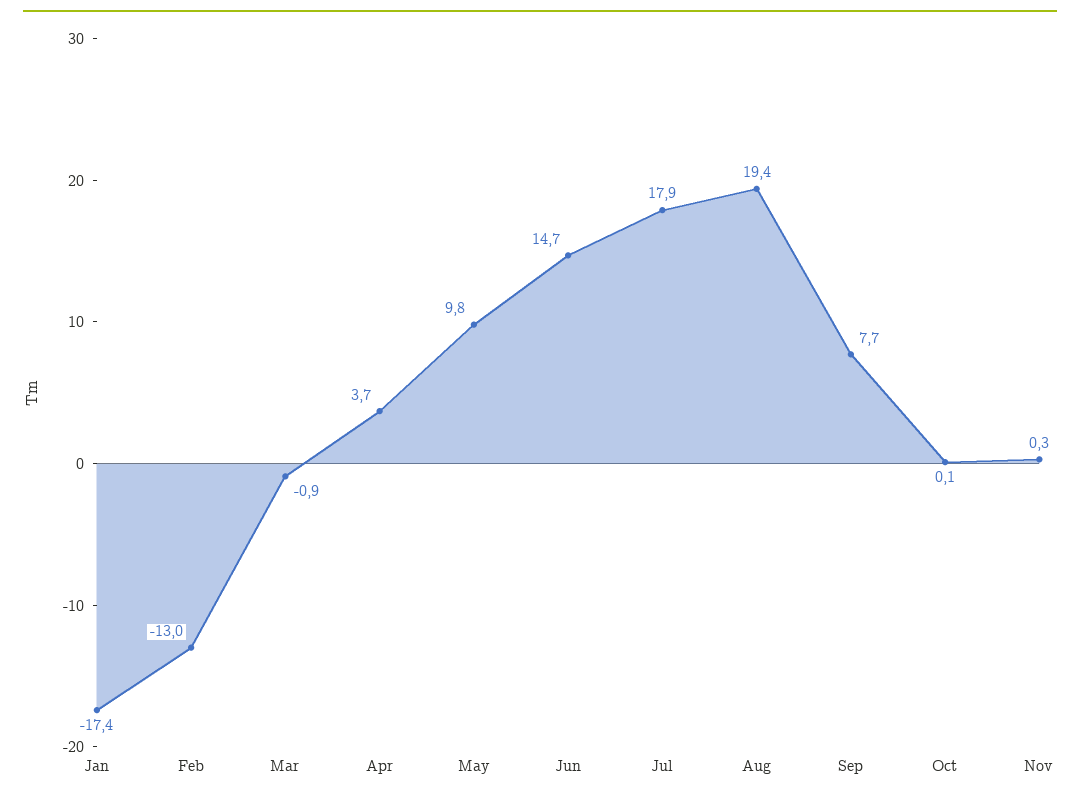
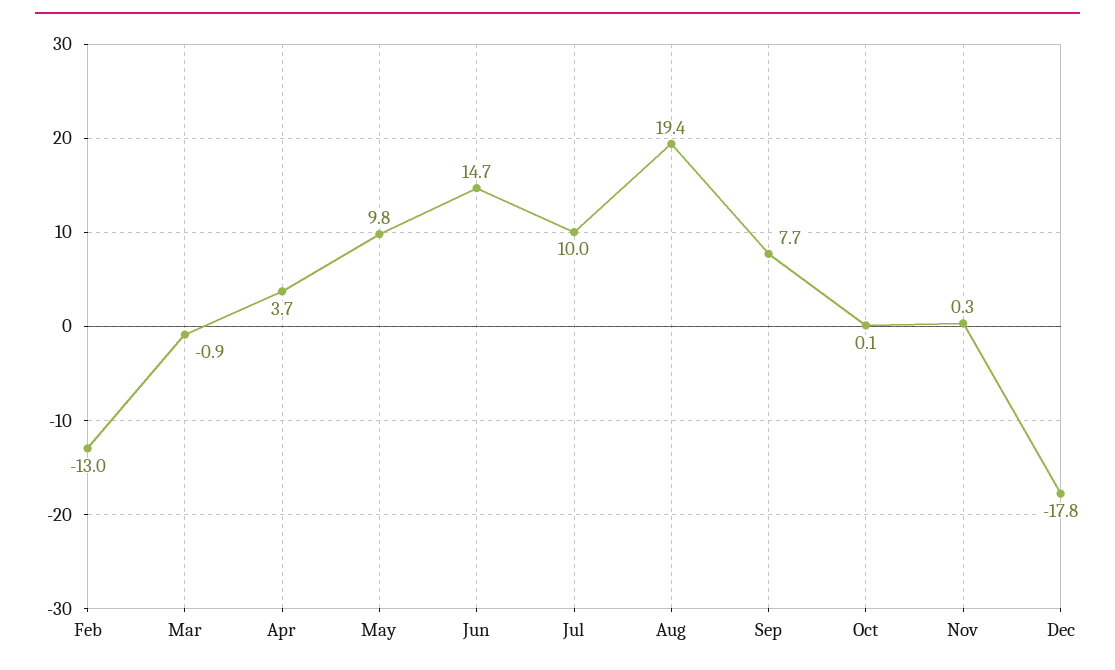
Jan: -17.4 -> none
Jul: 17.9 -> 10
Dec: none -> -17.8

